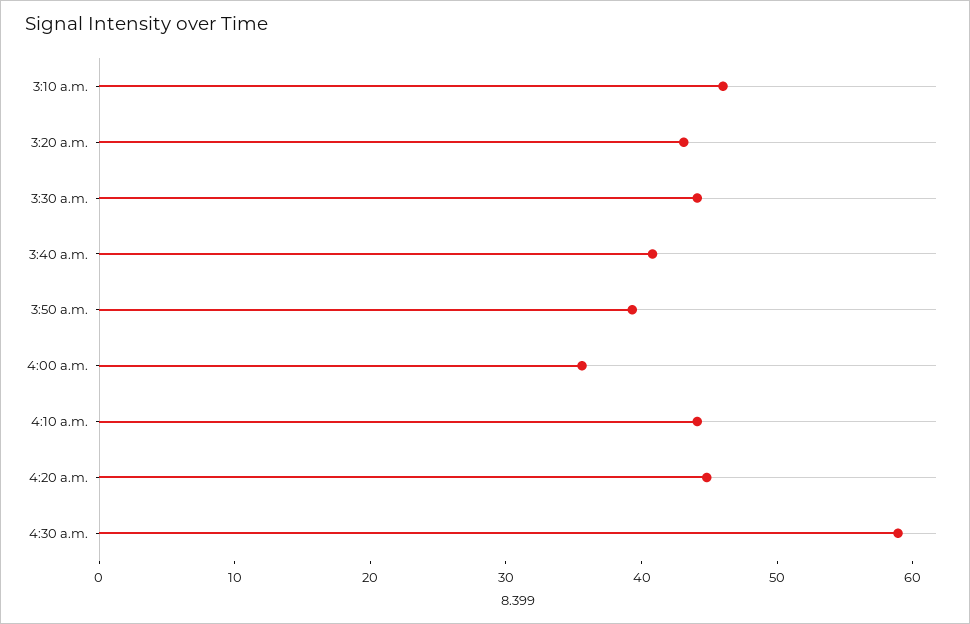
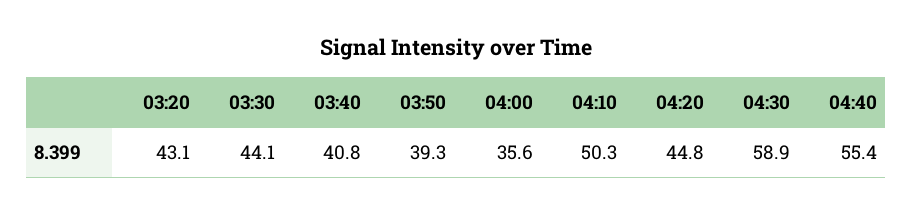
3:10 a.m.: 46 -> none
4:10 a.m.: 44 -> 50.3
04:40: none -> 55.4

